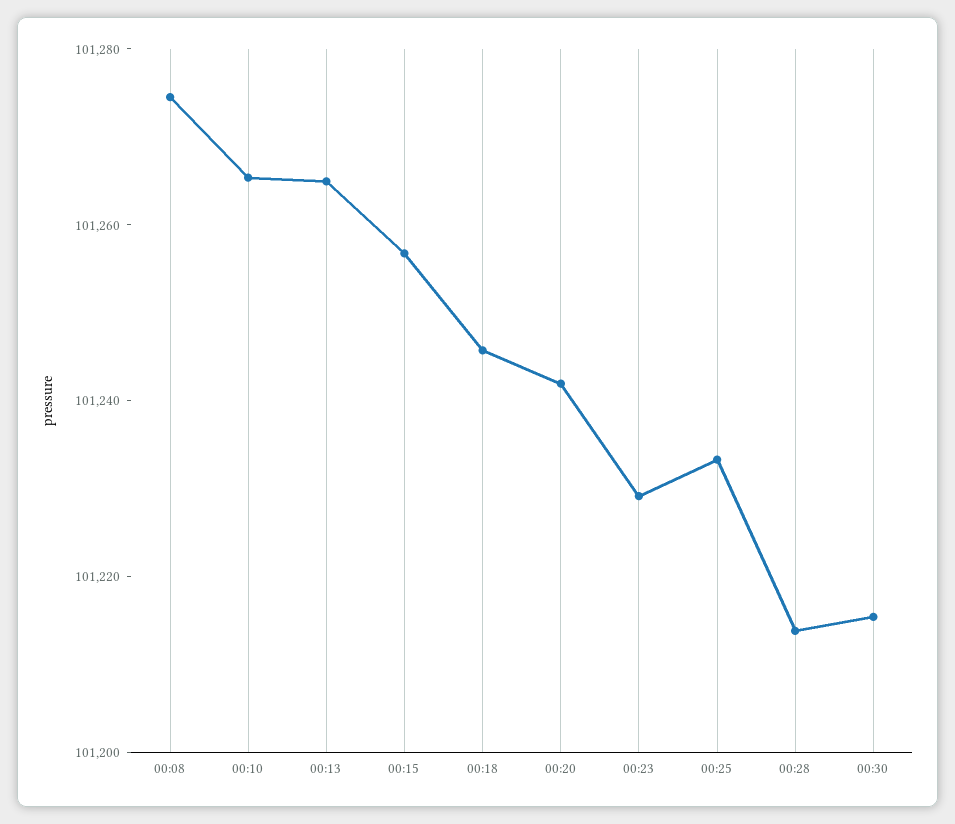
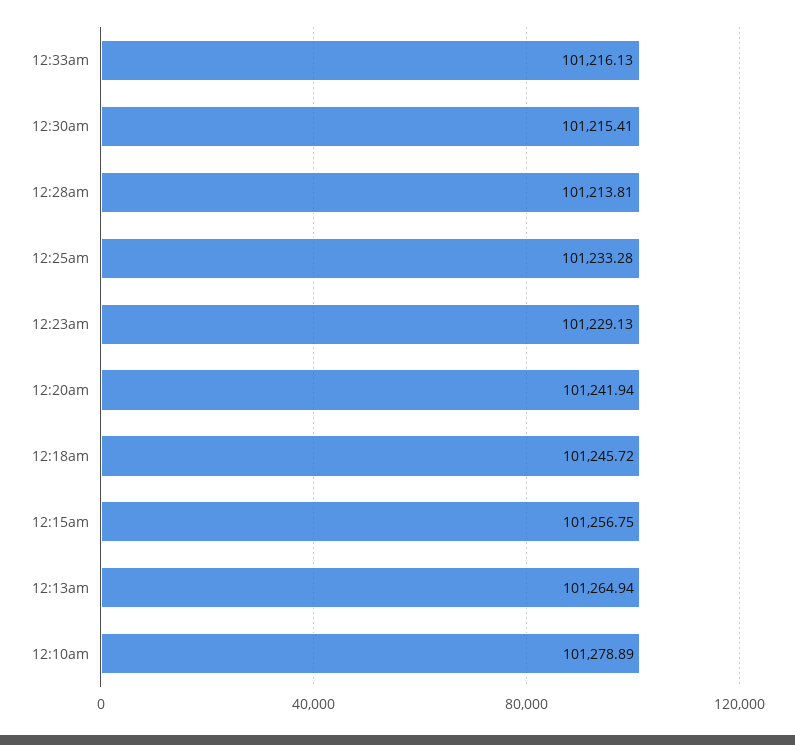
00:08: 101275 -> none
00:10: 101265 -> 101278.89
12:33am: none -> 101216.13

